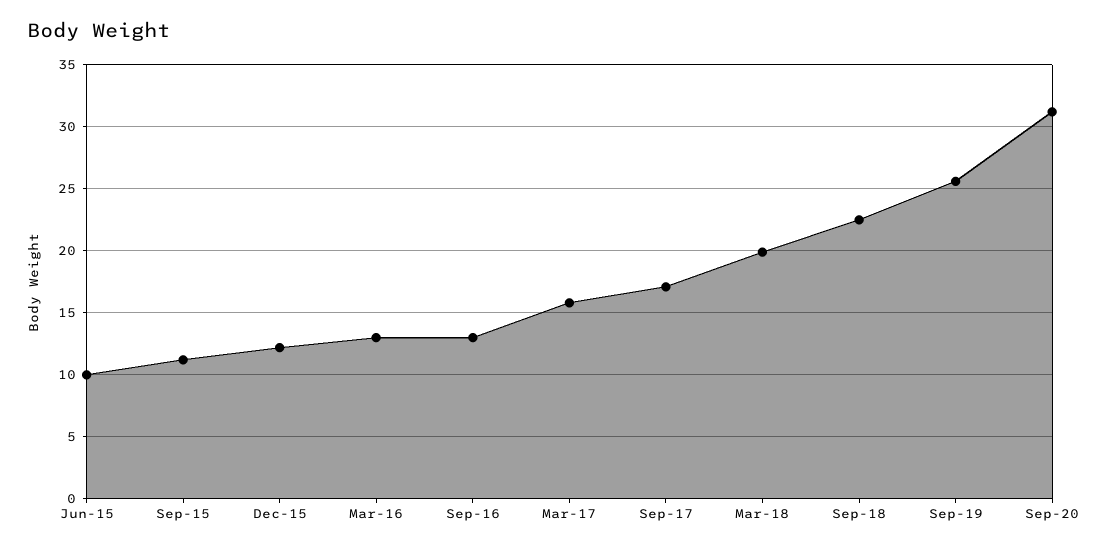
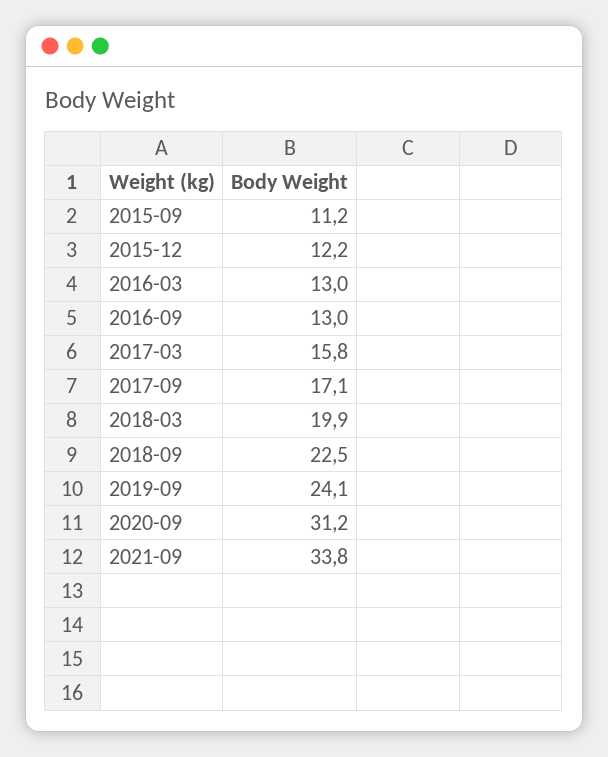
Jun-15: 10 -> none
Sep-19: 25.5 -> 24.1
2021-09: none -> 33.8

